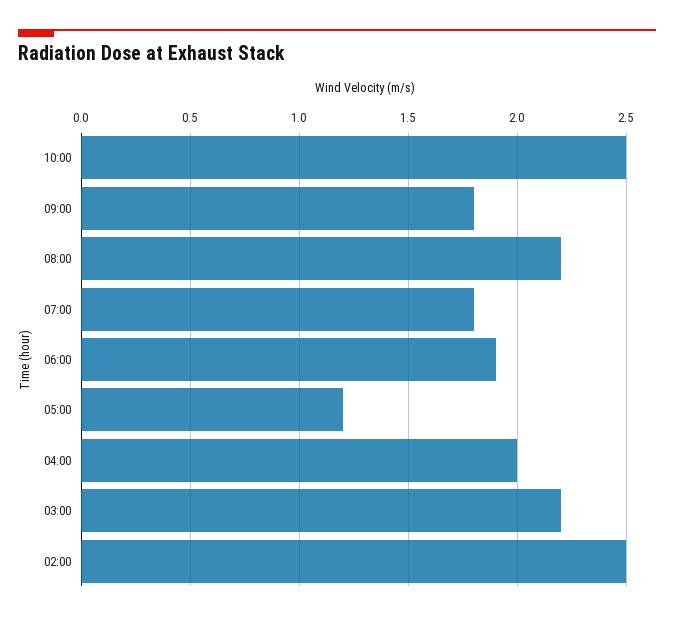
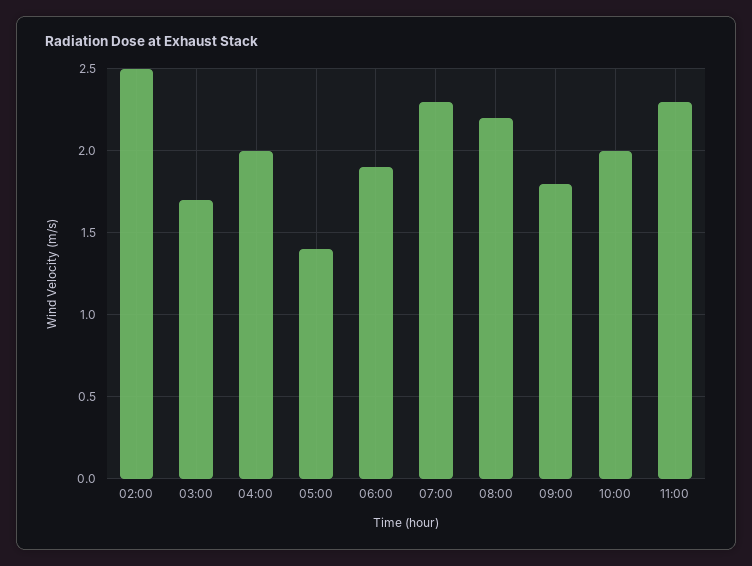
10:00: 2.5 -> 2
07:00: 1.8 -> 2.3
05:00: 1.2 -> 1.4
03:00: 2.2 -> 1.7
11:00: none -> 2.3

